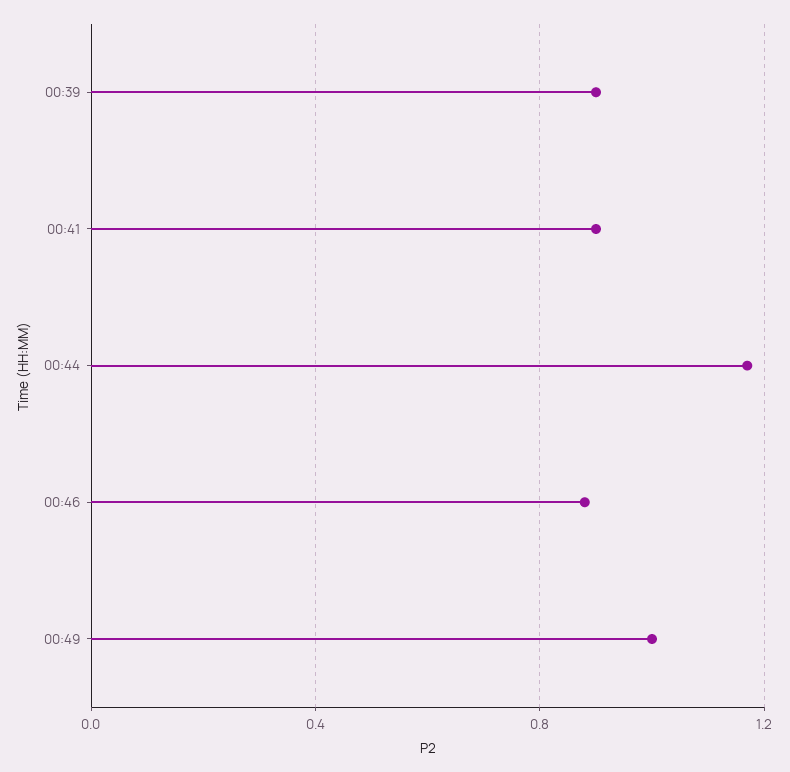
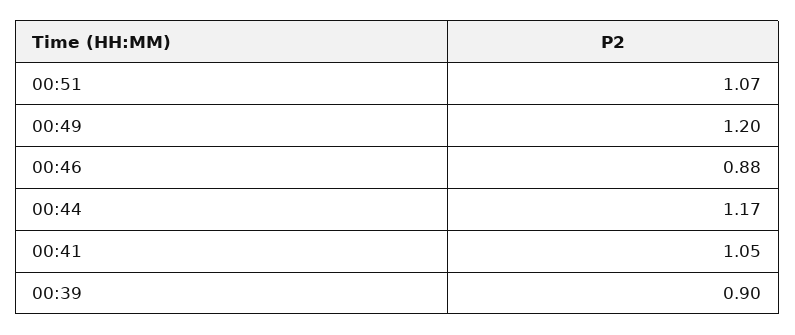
00:41: 0.9 -> 1.05
00:49: 1 -> 1.2
00:51: none -> 1.07

